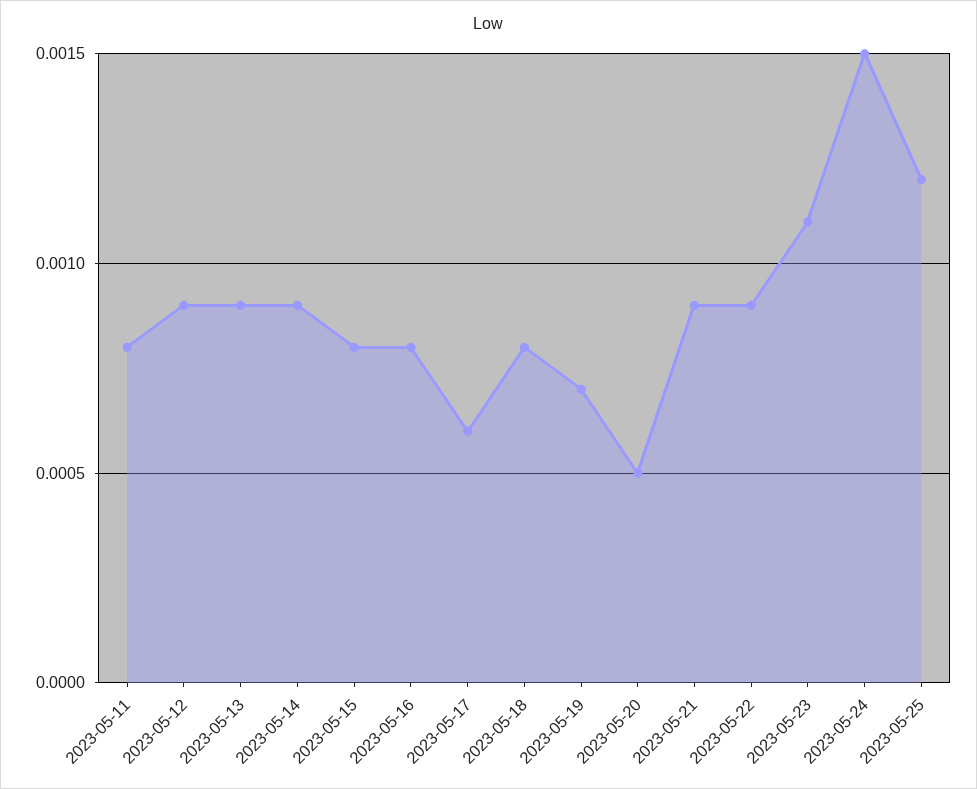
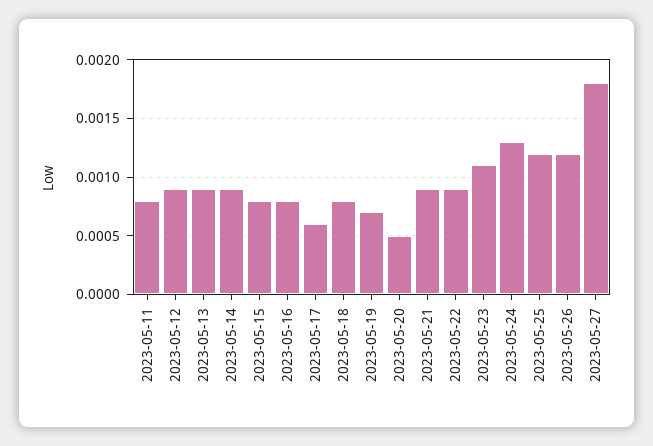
2023-05-24: 0.0015 -> 0.0013
2023-05-26: none -> 0.0012
2023-05-27: none -> 0.0018

